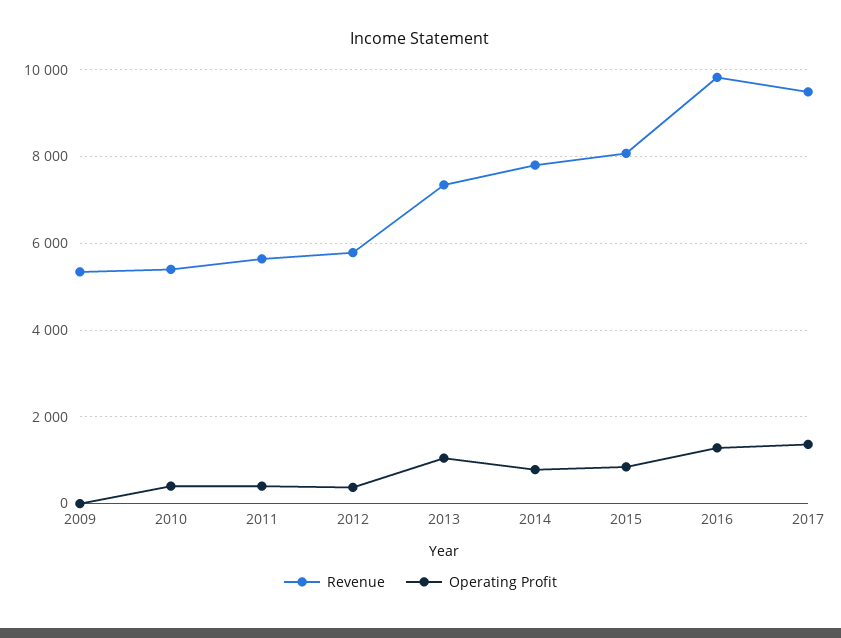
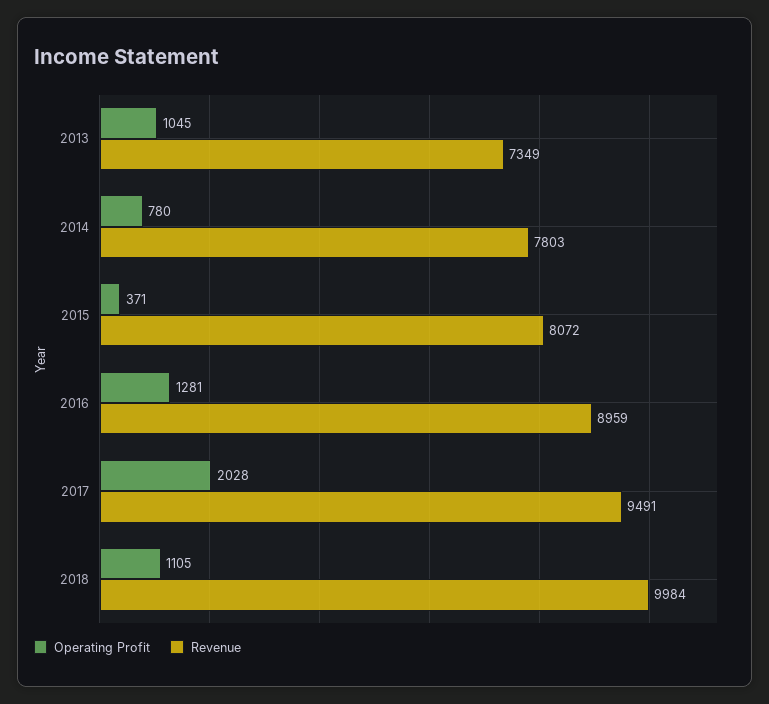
Revenue, 2009: 5400 -> none
Operating Profit, 2009: 0 -> none
Revenue, 2010: 5400 -> none
Operating Profit, 2010: 400 -> none
Revenue, 2011: 5600 -> none
Operating Profit, 2011: 400 -> none
Revenue, 2012: 5800 -> none
Operating Profit, 2012: 400 -> none
Operating Profit, 2015: 800 -> 371
Revenue, 2016: 9800 -> 8959
Operating Profit, 2017: 1400 -> 2028
Operating Profit, 2018: none -> 1105
Revenue, 2018: none -> 9984

